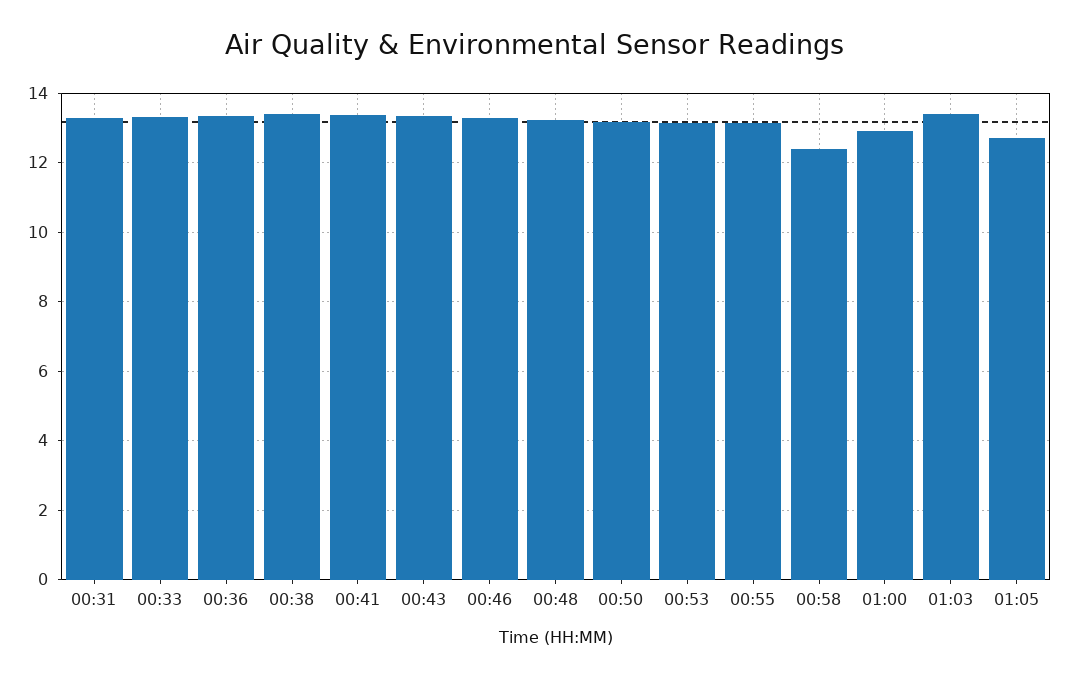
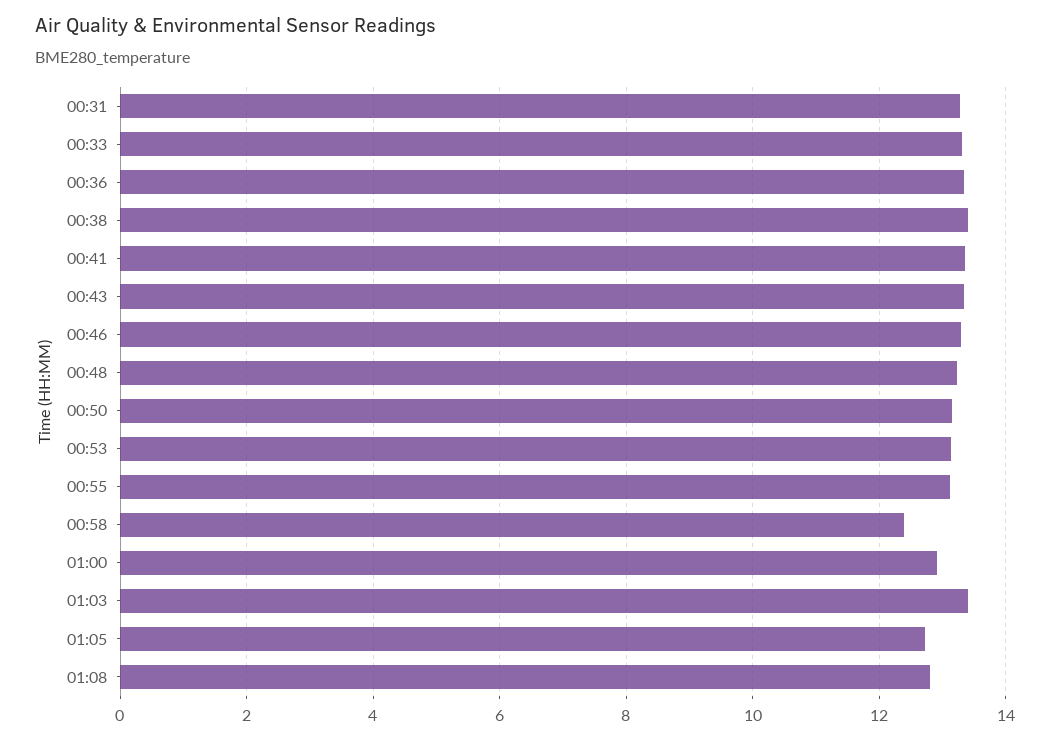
01:08: none -> 12.8

